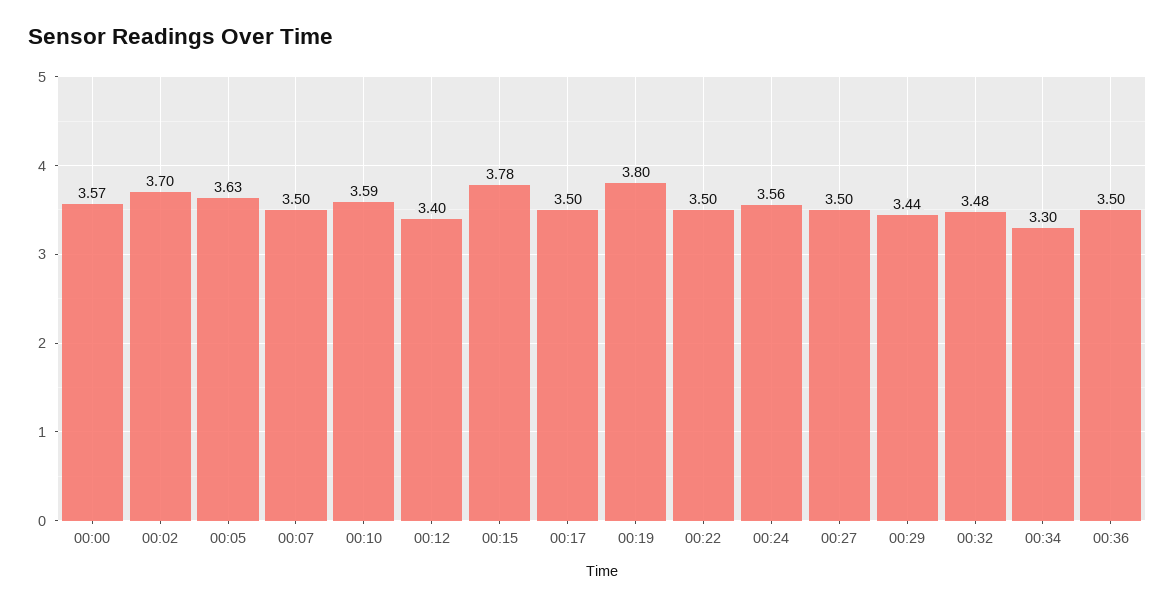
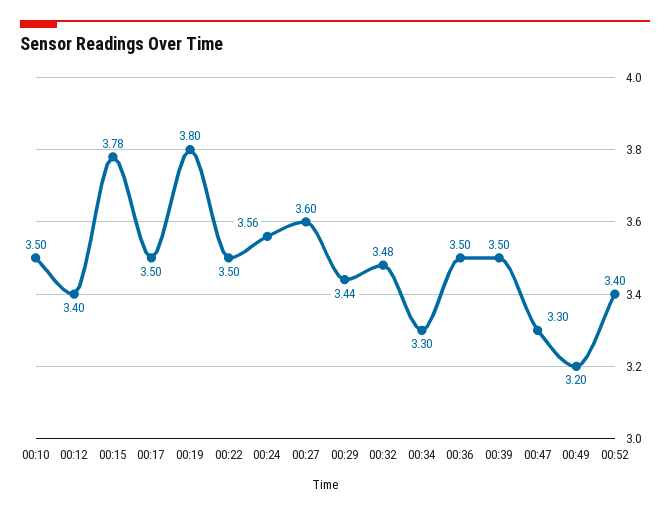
00:00: 3.57 -> none
00:02: 3.7 -> none
00:05: 3.63 -> none
00:07: 3.5 -> none
00:10: 3.59 -> 3.5
00:27: 3.5 -> 3.6
00:39: none -> 3.5
00:47: none -> 3.3
00:49: none -> 3.2
00:52: none -> 3.4

